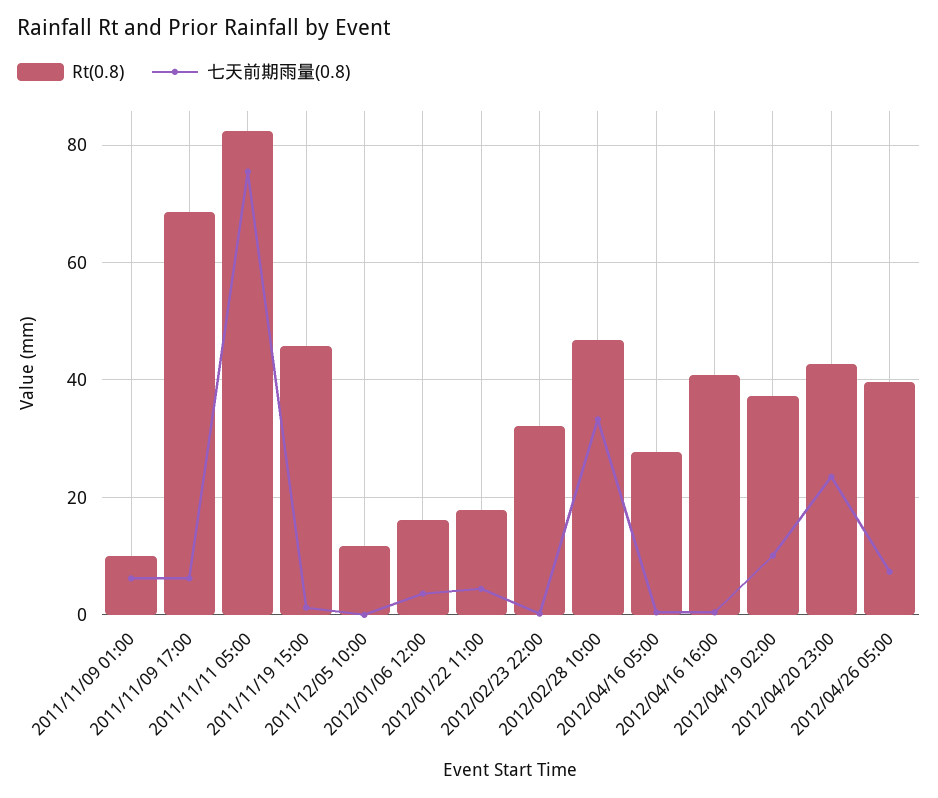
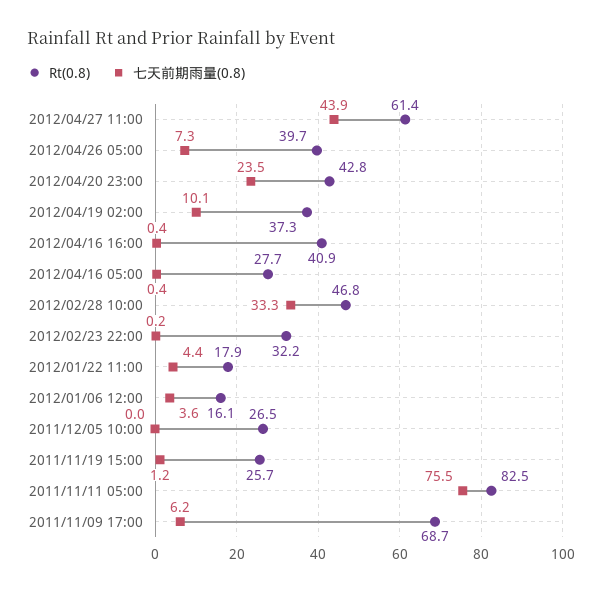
Rt(0.8), 2011/11/09 01:00: 10 -> none
七天前期雨量(0.8), 2011/11/09 01:00: 6 -> none
Rt(0.8), 2011/11/19 15:00: 46 -> 25.7
Rt(0.8), 2011/12/05 10:00: 12 -> 26.5
Rt(0.8), 2012/04/27 11:00: none -> 61.4
七天前期雨量(0.8), 2012/04/27 11:00: none -> 43.9

